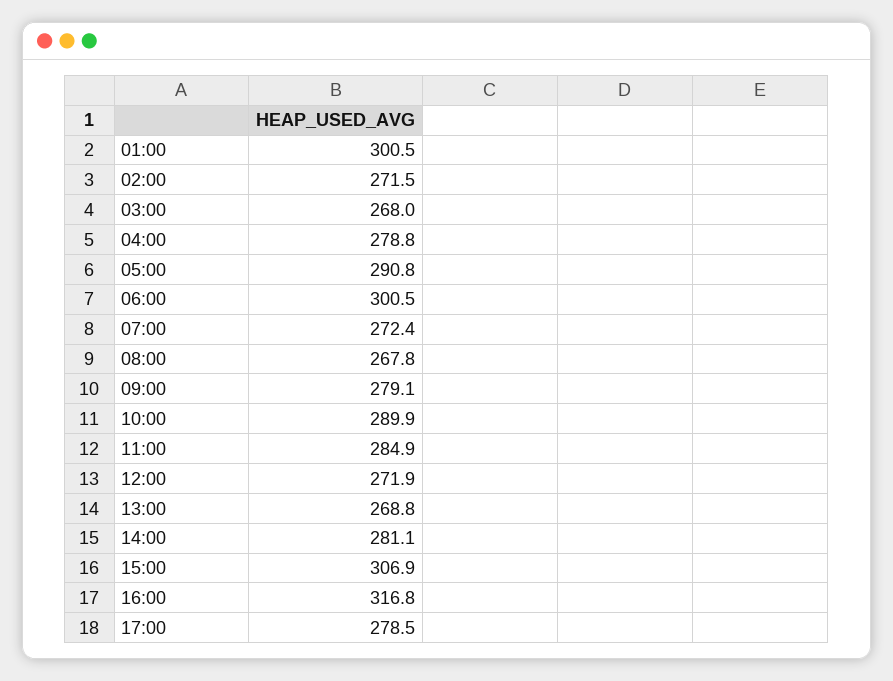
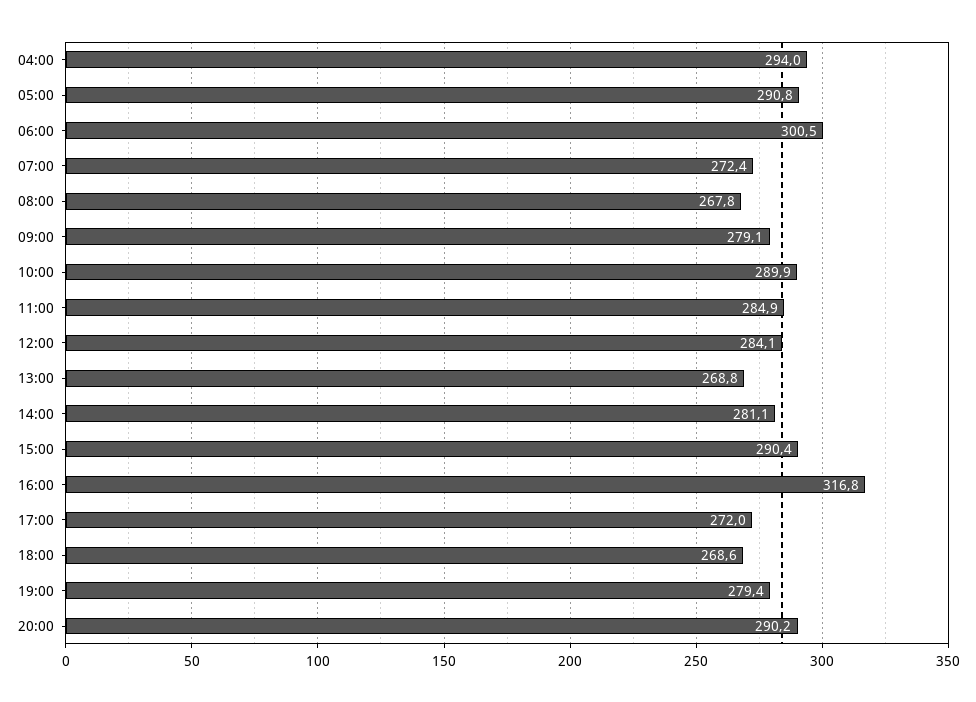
01:00: 300.5 -> none
02:00: 271.5 -> none
03:00: 268 -> none
04:00: 278.8 -> 294
12:00: 271.9 -> 284.1
15:00: 306.9 -> 290.4
17:00: 278.5 -> 272
18:00: none -> 268.6
19:00: none -> 279.4
20:00: none -> 290.2

